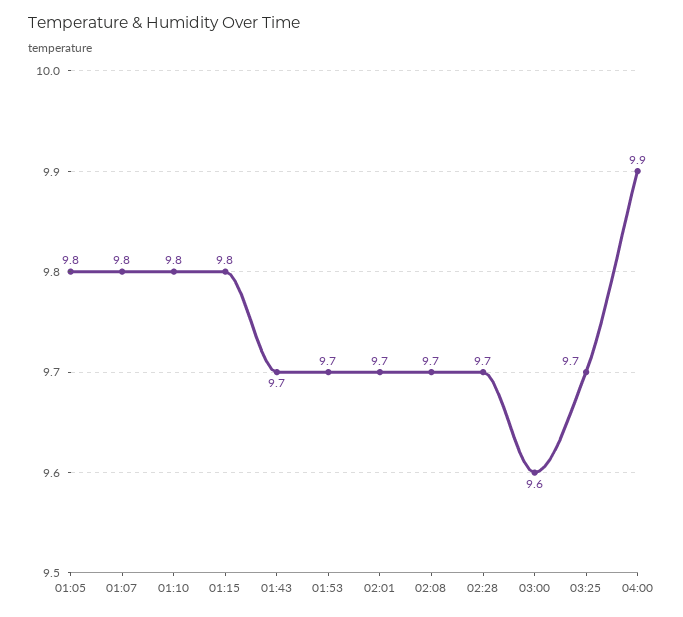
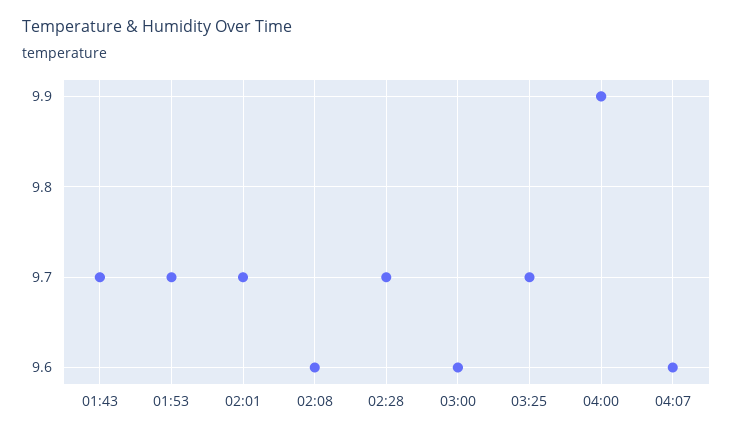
01:05: 9.8 -> none
01:07: 9.8 -> none
01:10: 9.8 -> none
01:15: 9.8 -> none
02:08: 9.7 -> 9.6
04:07: none -> 9.6

